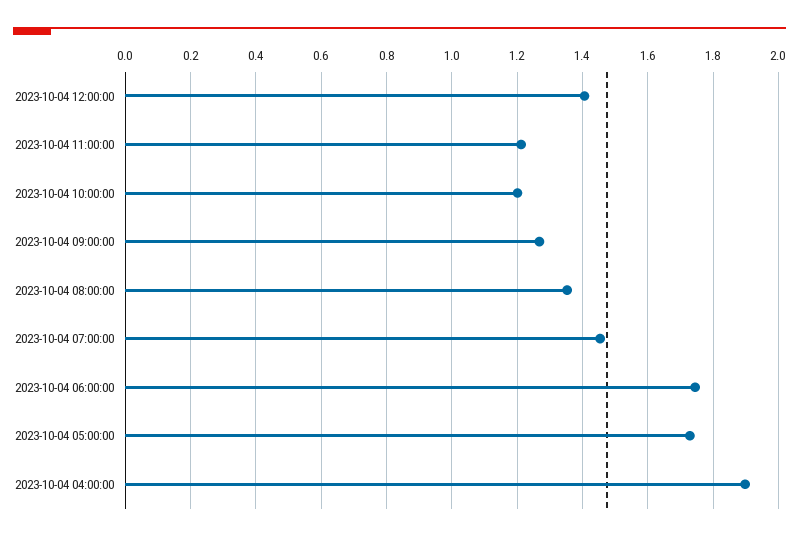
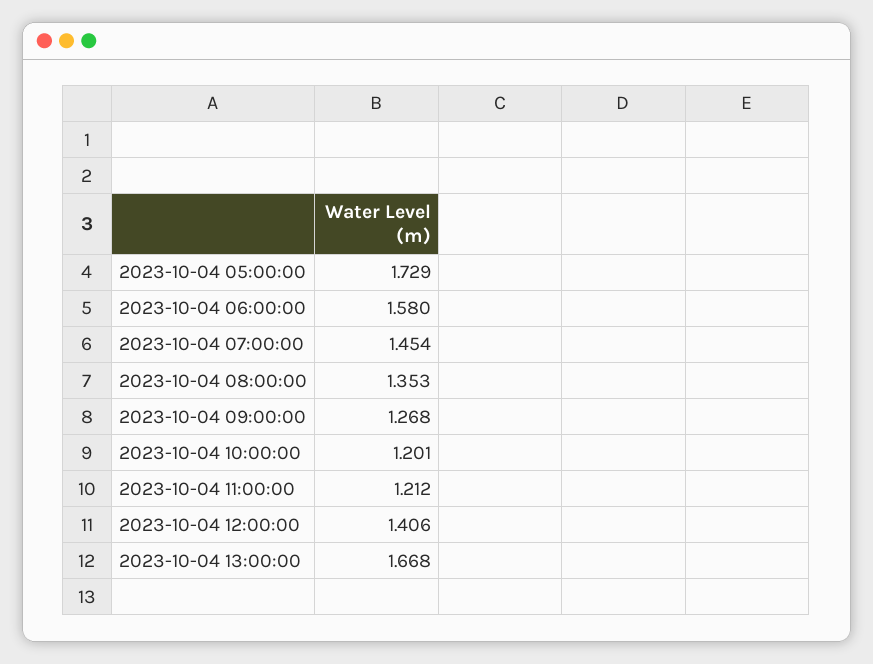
2023-10-04 06:00:00: 1.74 -> 1.58
2023-10-04 04:00:00: 1.9 -> none
2023-10-04 13:00:00: none -> 1.668

